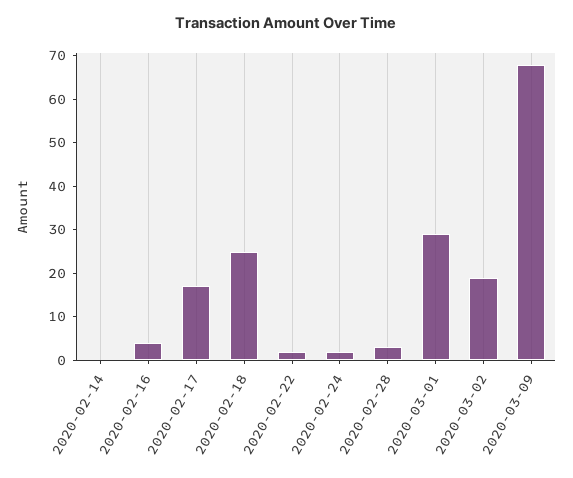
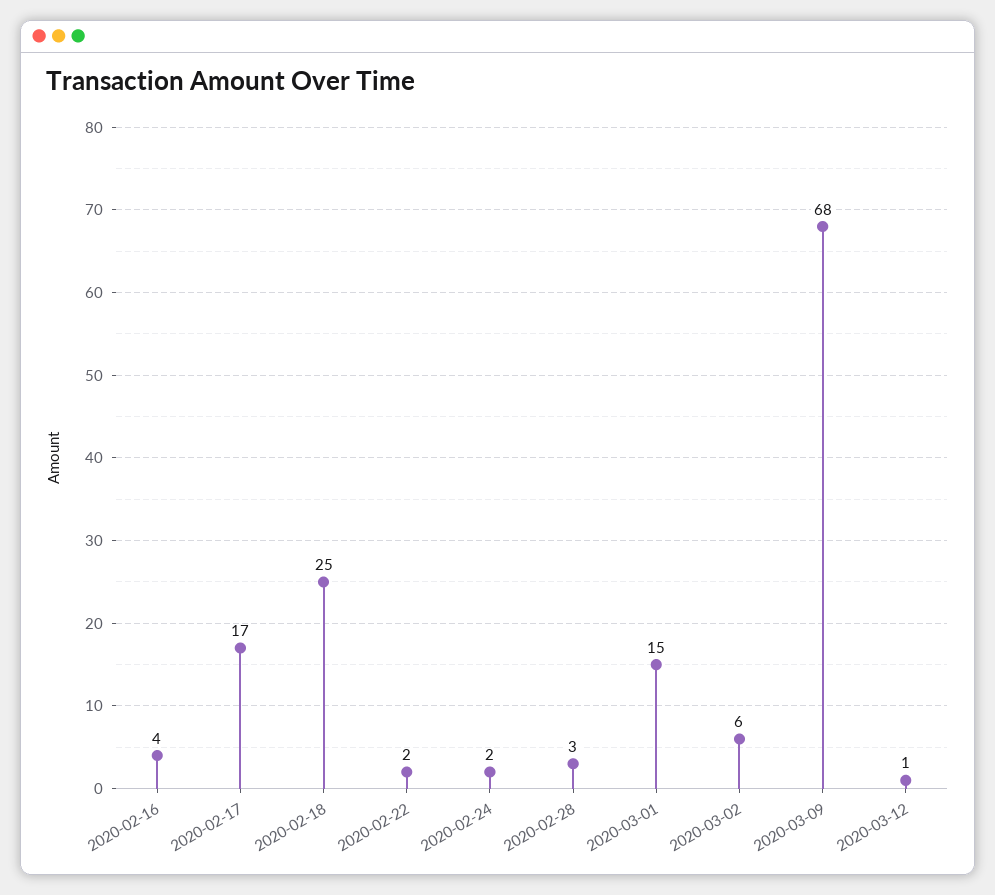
2020-02-14: 0 -> none
2020-03-01: 30 -> 15
2020-03-02: 20 -> 6
2020-03-12: none -> 1

